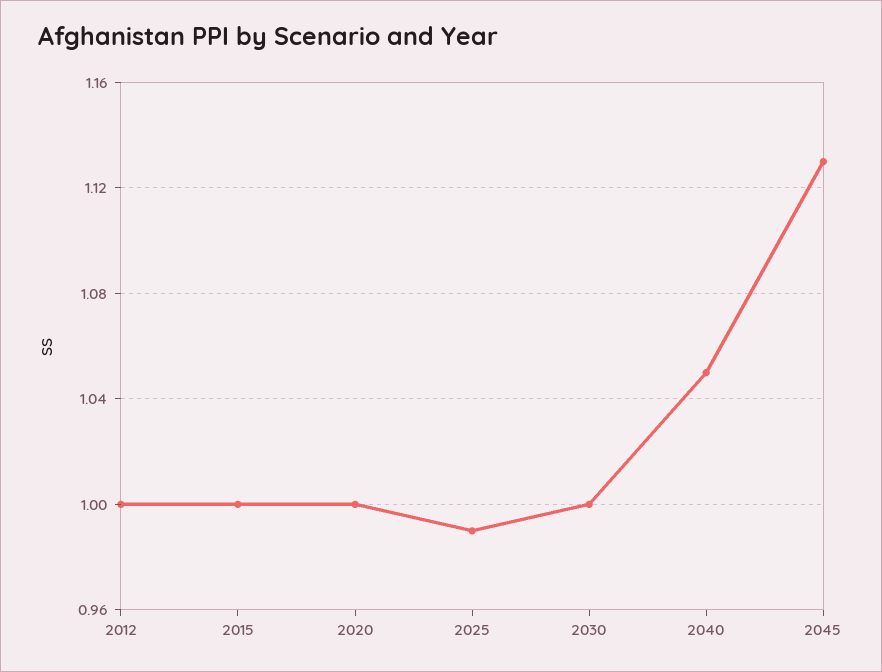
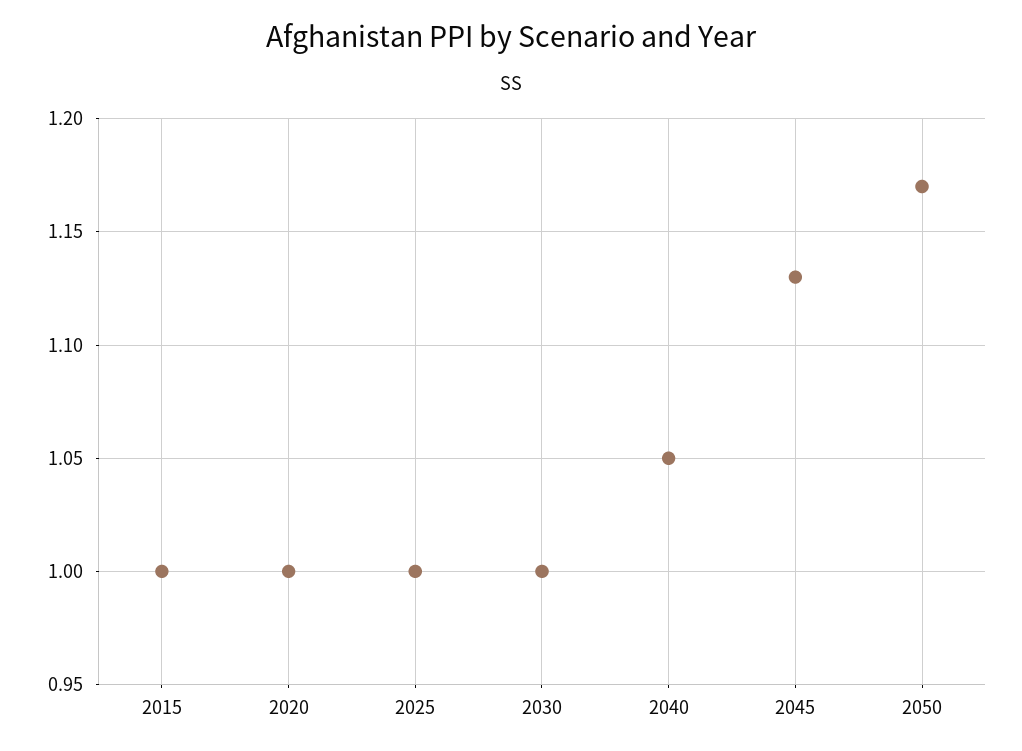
2012: 1 -> none
2025: 0.99 -> 1
2050: none -> 1.17

